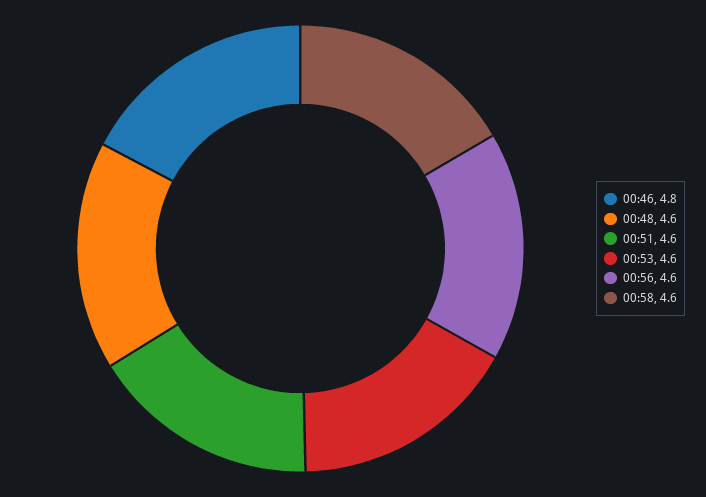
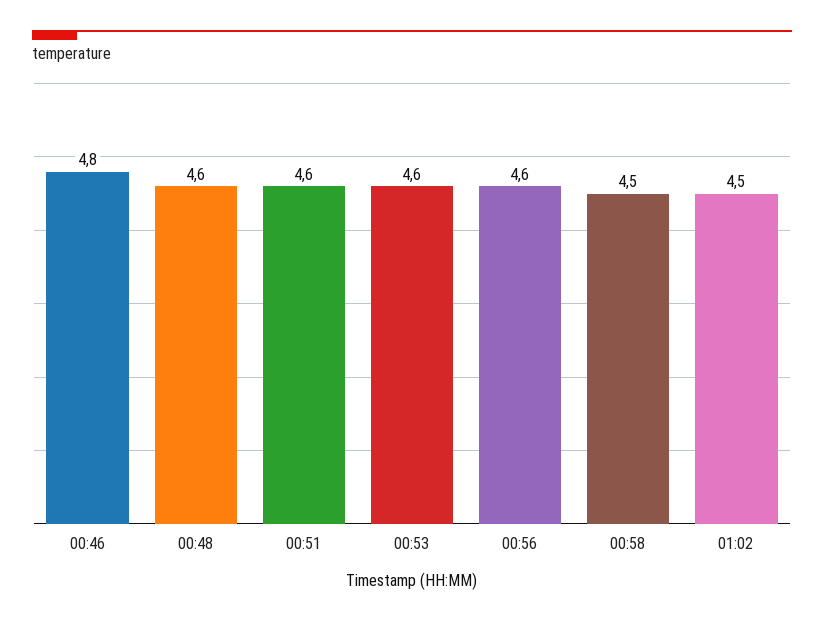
00:58: 4.6 -> 4.5
01:02: none -> 4.5

